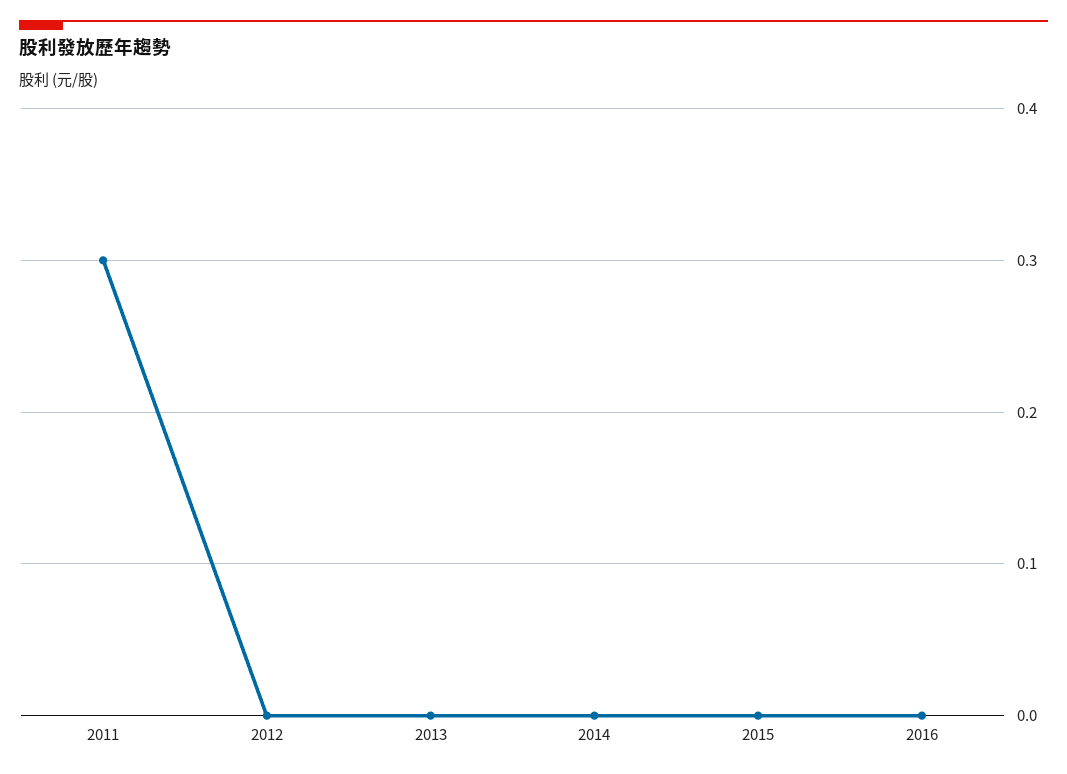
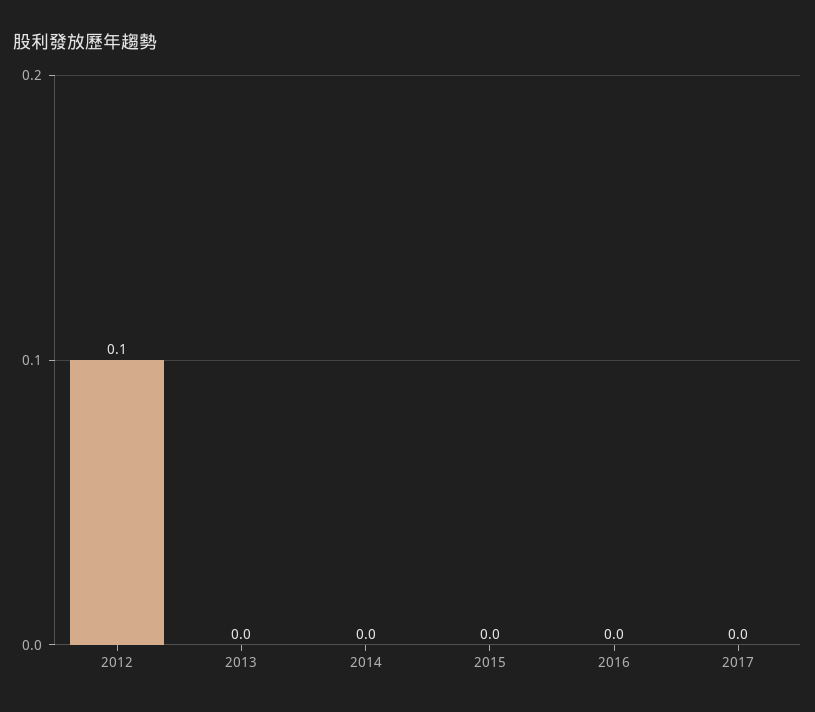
2011: 0.3 -> none
2012: 0 -> 0.1
2017: none -> 0

